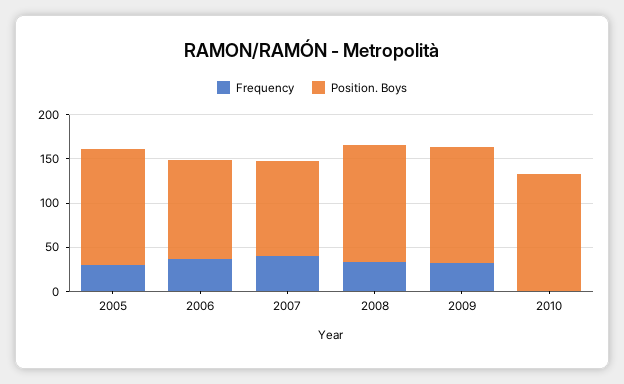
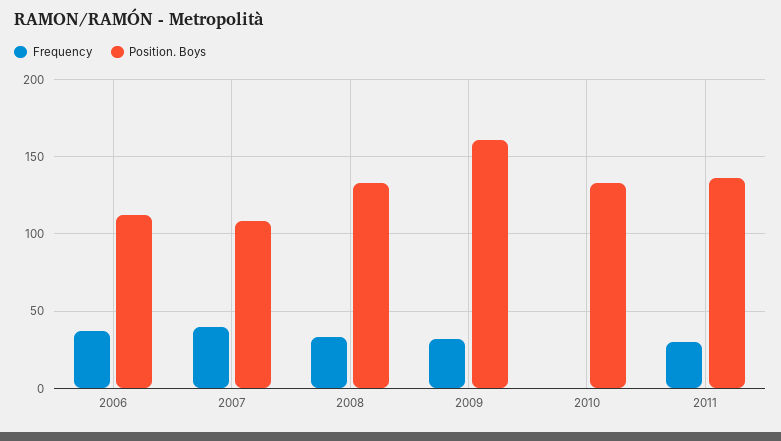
Frequency, 2005: 30 -> none
Position. Boys, 2005: 130 -> none
Position. Boys, 2009: 130 -> 160
Frequency, 2011: none -> 30
Position. Boys, 2011: none -> 135

